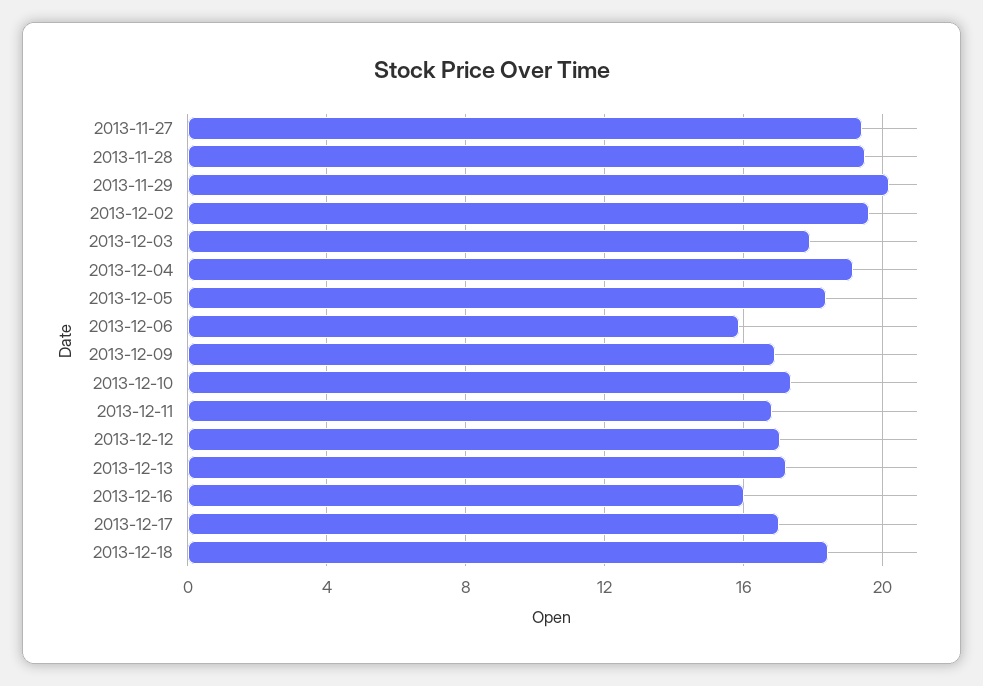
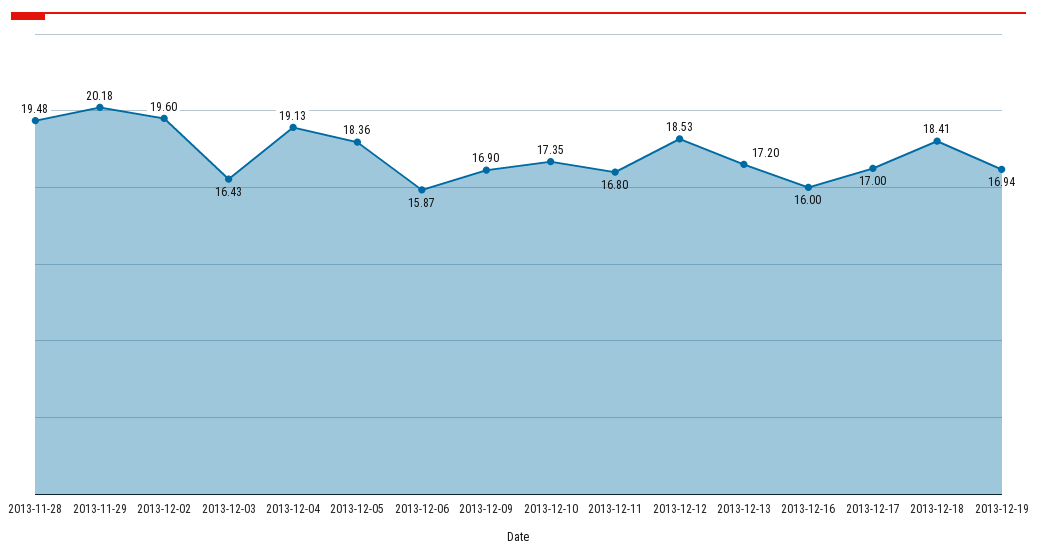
2013-11-27: 19.5 -> none
2013-12-03: 18 -> 16.43
2013-12-12: 17 -> 18.53
2013-12-19: none -> 16.94

